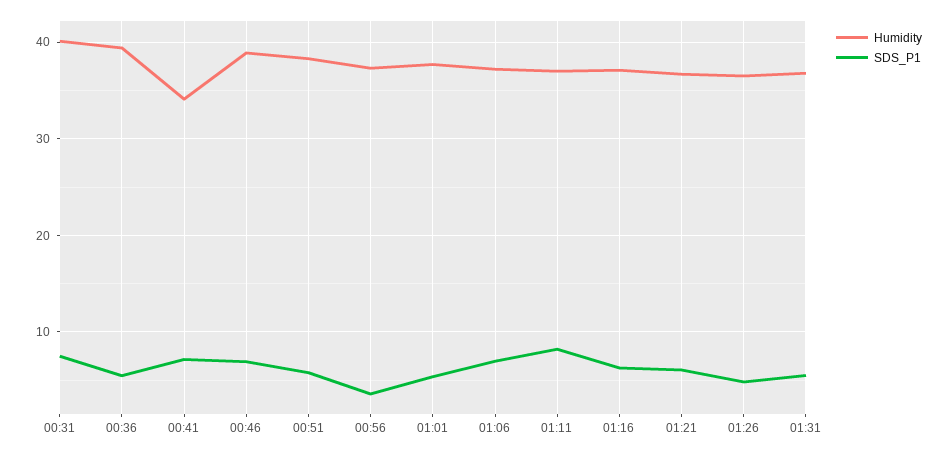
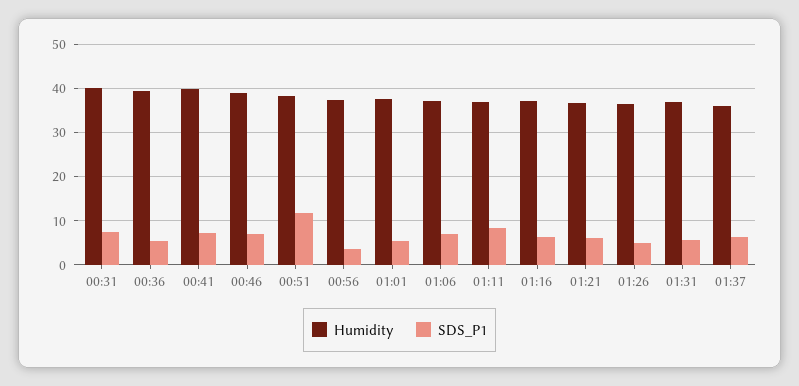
Humidity, 00:41: 34 -> 40
SDS_P1, 00:51: 6 -> 12
Humidity, 01:37: none -> 36
SDS_P1, 01:37: none -> 6

